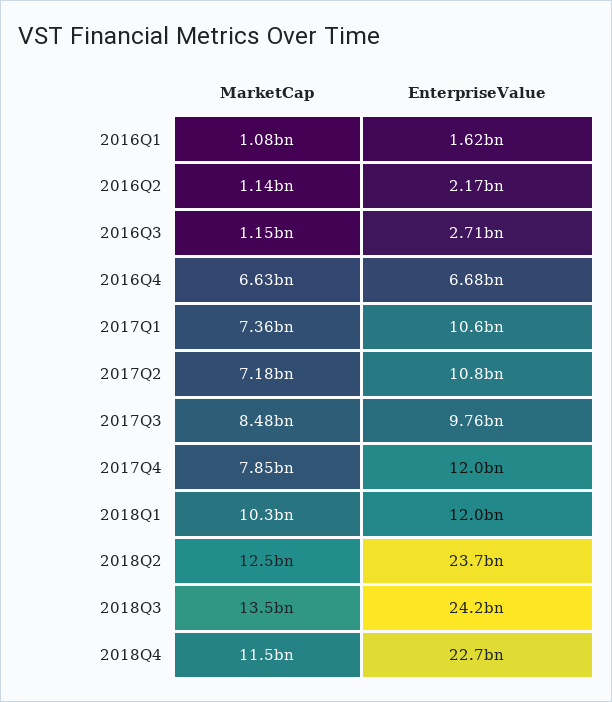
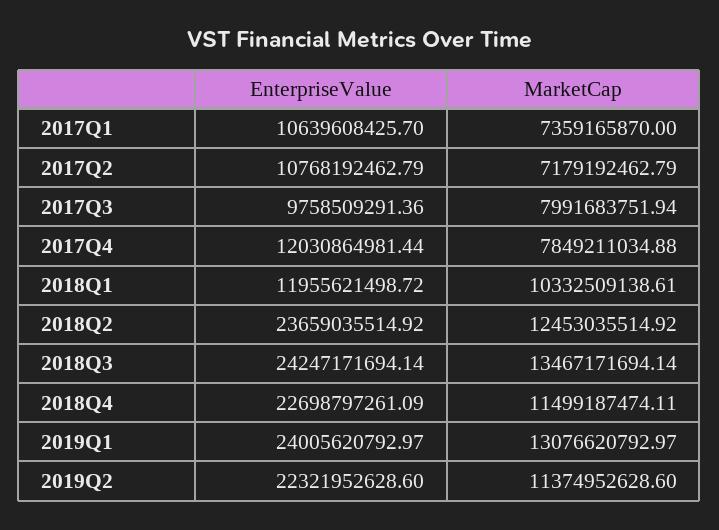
MarketCap, 2016Q1: 1080000000 -> none
EnterpriseValue, 2016Q1: 1620000000 -> none
MarketCap, 2016Q2: 1140000000 -> none
EnterpriseValue, 2016Q2: 2170000000 -> none
MarketCap, 2016Q3: 1150000000 -> none
EnterpriseValue, 2016Q3: 2710000000 -> none
MarketCap, 2016Q4: 6630000000 -> none
EnterpriseValue, 2016Q4: 6680000000 -> none
MarketCap, 2017Q3: 8480000000 -> 7991683751.94
EnterpriseValue, 2019Q1: none -> 24005620792.97
MarketCap, 2019Q1: none -> 13076620792.97
EnterpriseValue, 2019Q2: none -> 22321952628.6
MarketCap, 2019Q2: none -> 11374952628.6

